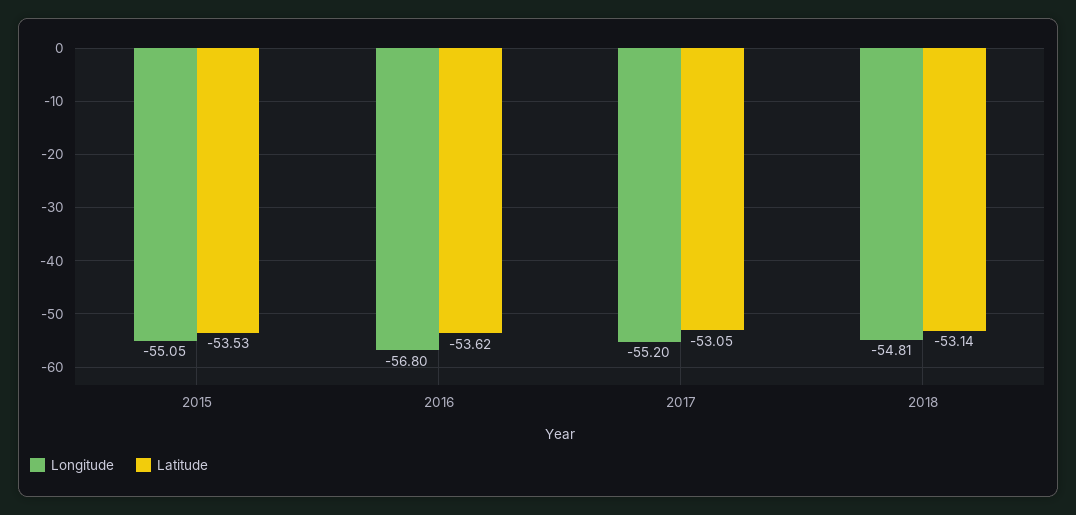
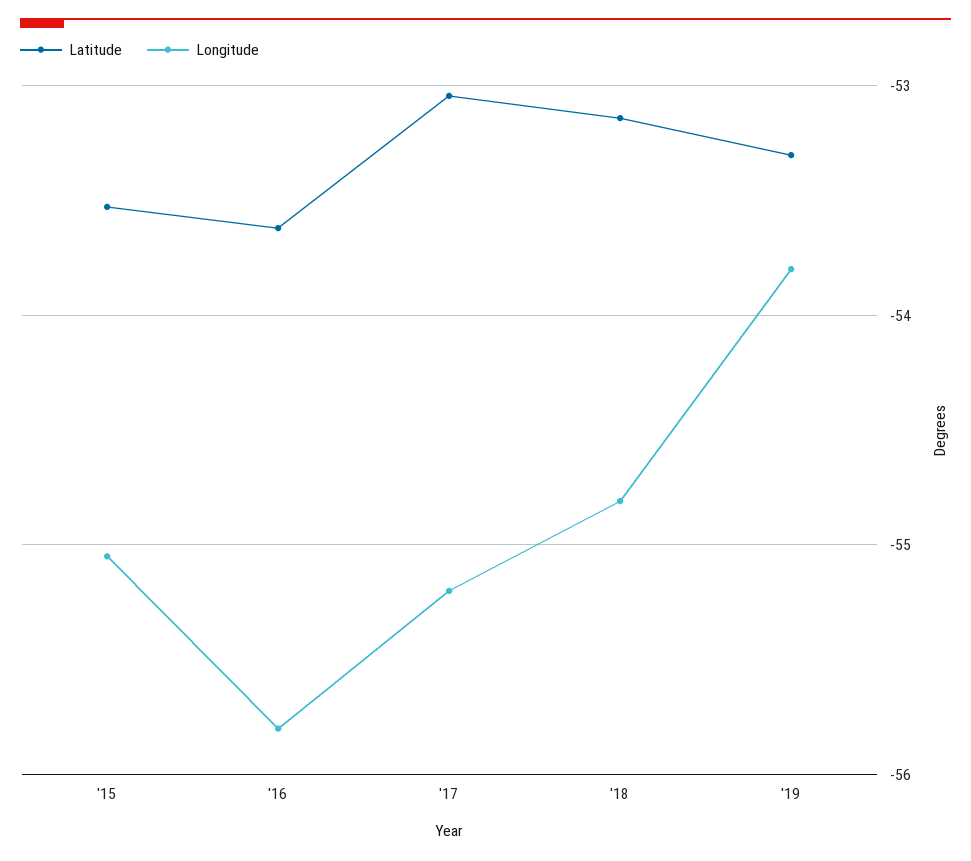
Longitude, 2016: -56.8 -> -55.8
Latitude, '19: none -> -53.3
Longitude, '19: none -> -53.8

